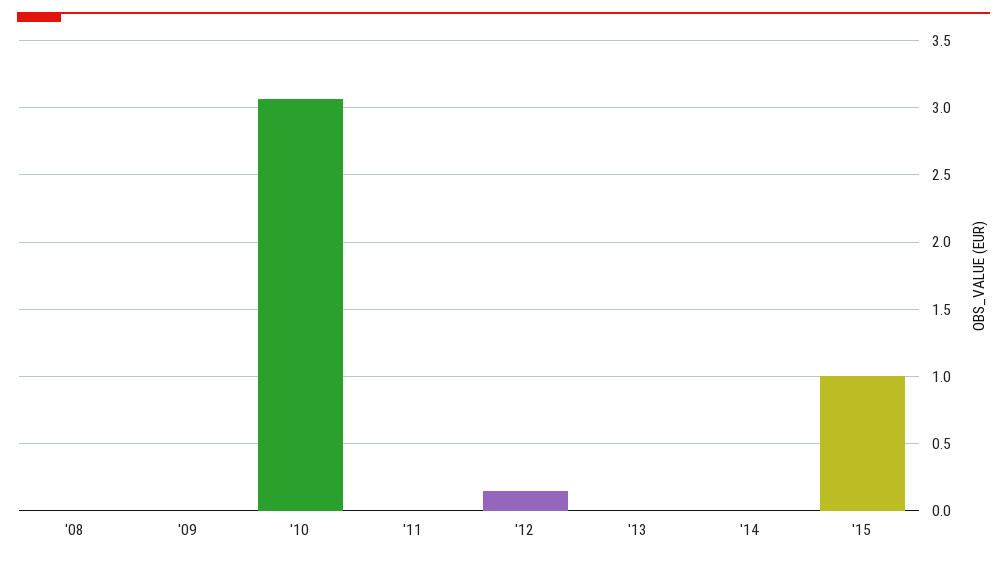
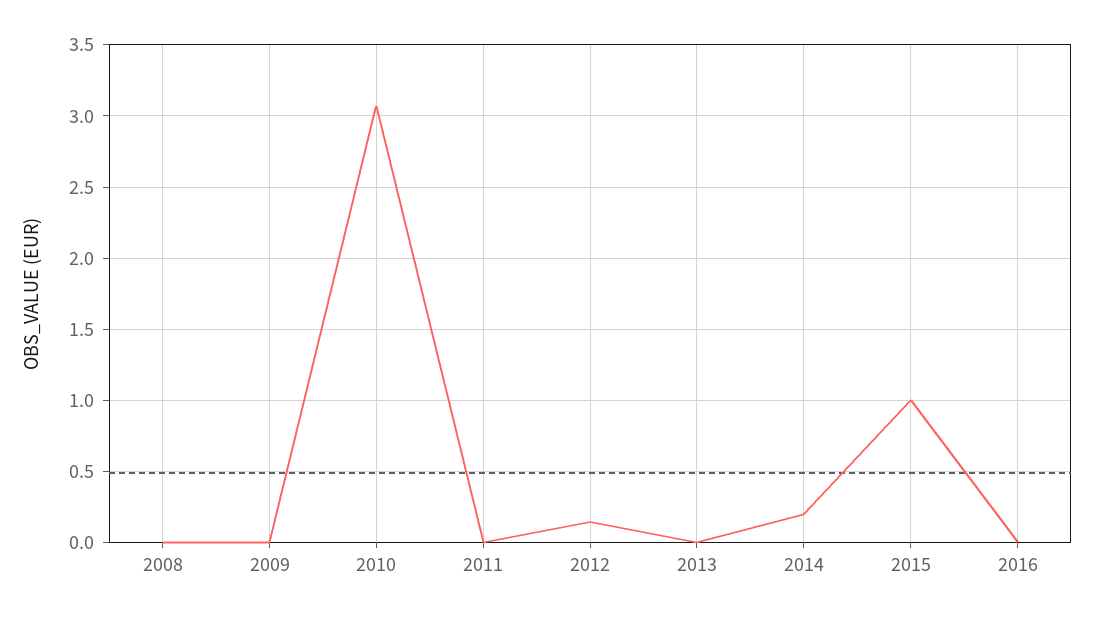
'14: 0 -> 0.2
2016: none -> 0

